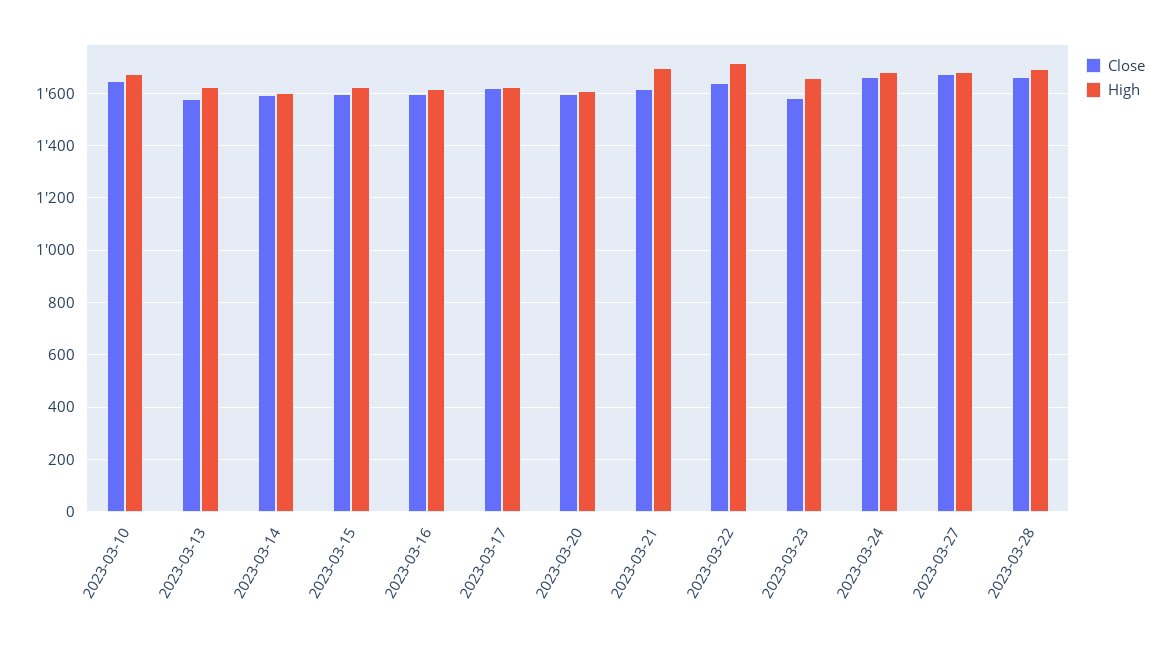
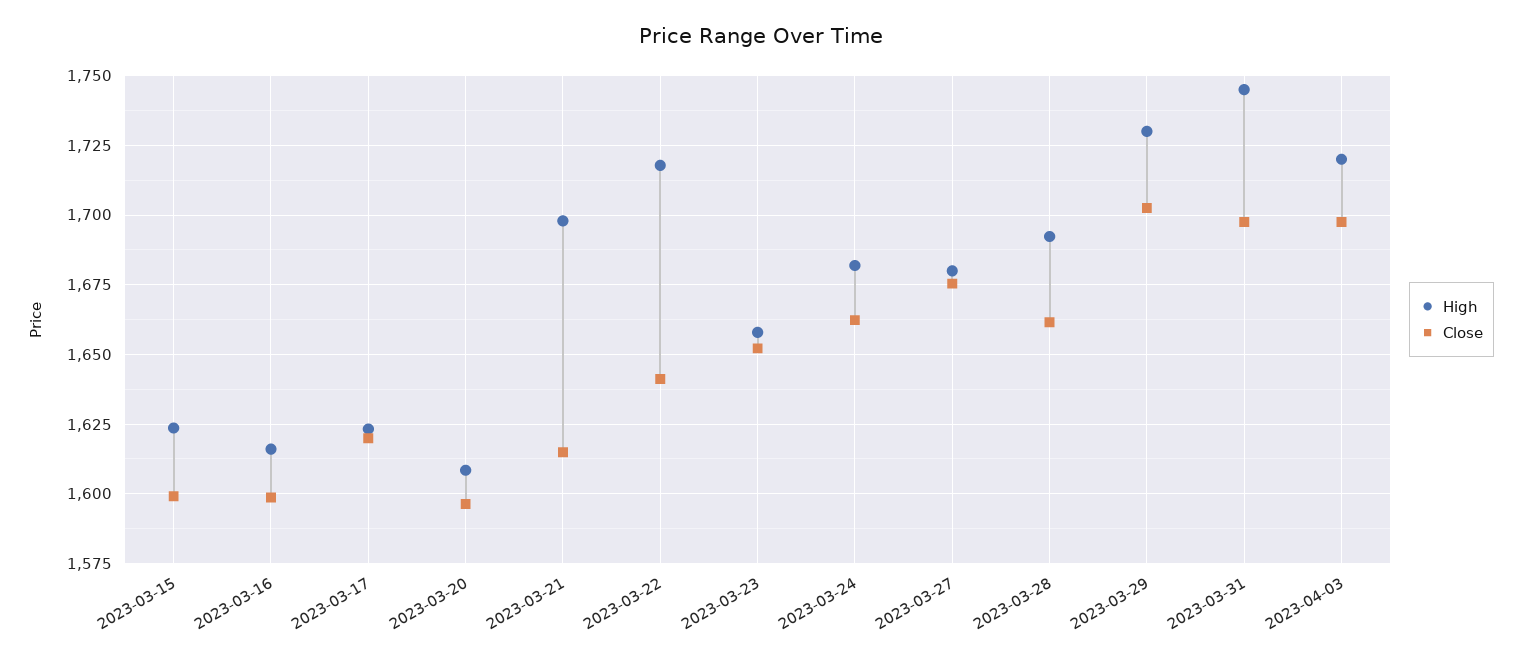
Close, 2023-03-10: 1650 -> none
High, 2023-03-10: 1675 -> none
Close, 2023-03-13: 1575 -> none
High, 2023-03-13: 1625 -> none
Close, 2023-03-14: 1600 -> none
High, 2023-03-14: 1600 -> none
Close, 2023-03-23: 1575 -> 1652.5
High, 2023-03-29: none -> 1730
Close, 2023-03-29: none -> 1702.5
High, 2023-03-31: none -> 1745
Close, 2023-03-31: none -> 1697.5
High, 2023-04-03: none -> 1720
Close, 2023-04-03: none -> 1697.5

